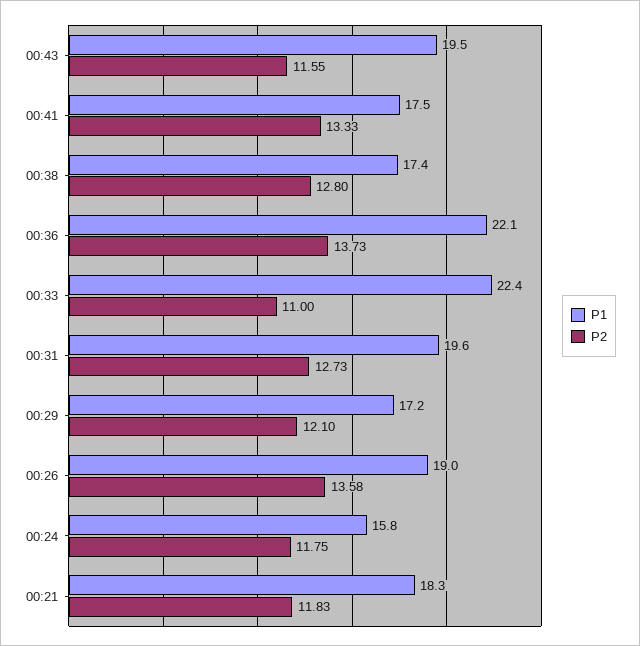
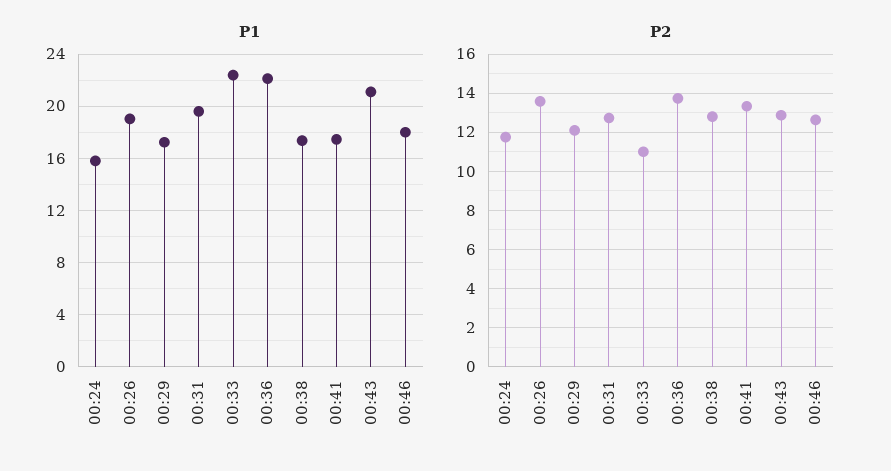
P1, 00:43: 19.5 -> 21
P2, 00:43: 11.55 -> 13
P1, 00:21: 18.3 -> none
P2, 00:21: 11.83 -> none
P1, 00:46: none -> 18
P2, 00:46: none -> 12.5

